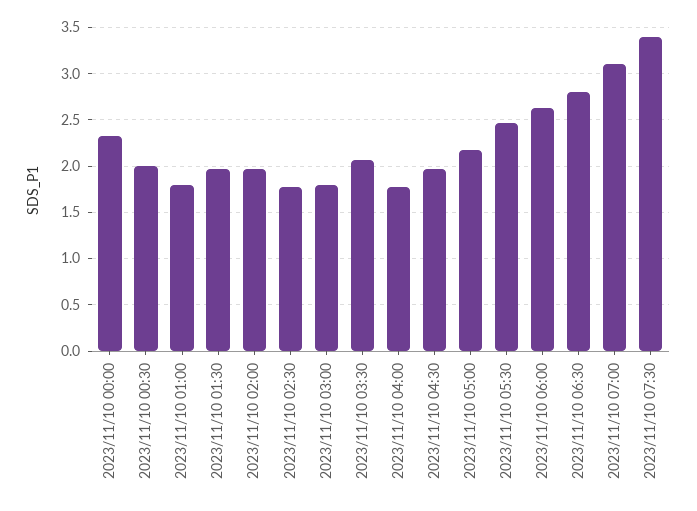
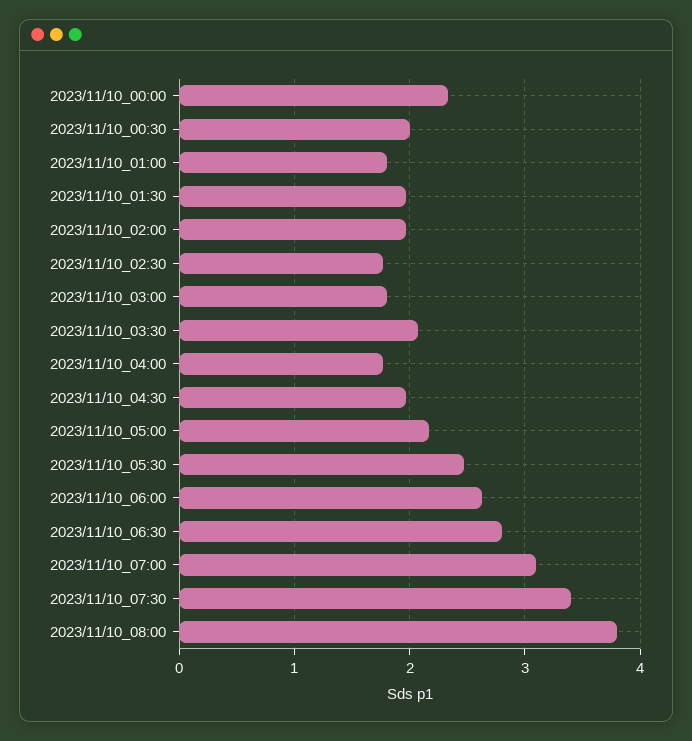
2023/11/10_08:00: none -> 3.8

